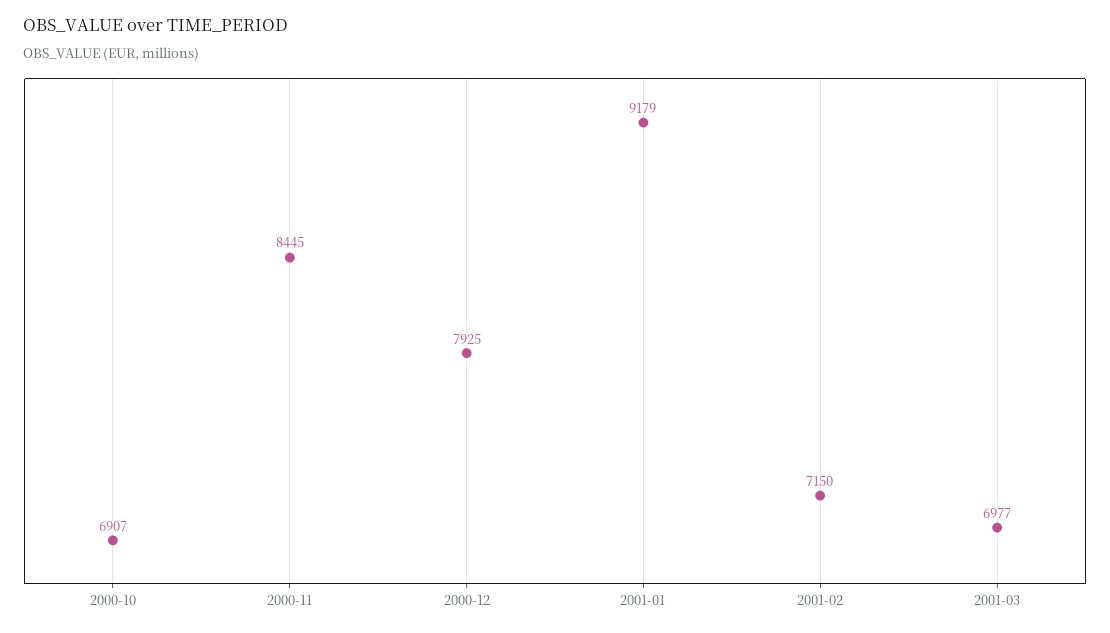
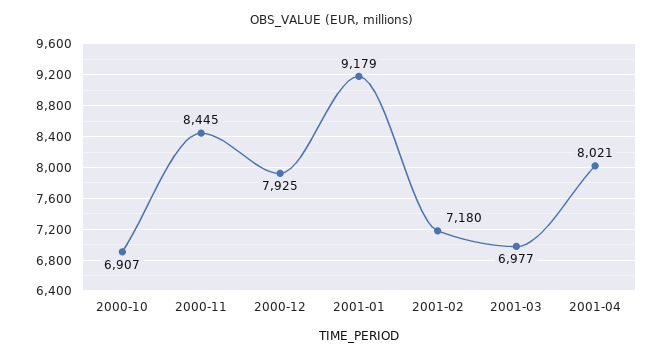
2001-02: 7150 -> 7180
2001-04: none -> 8021

